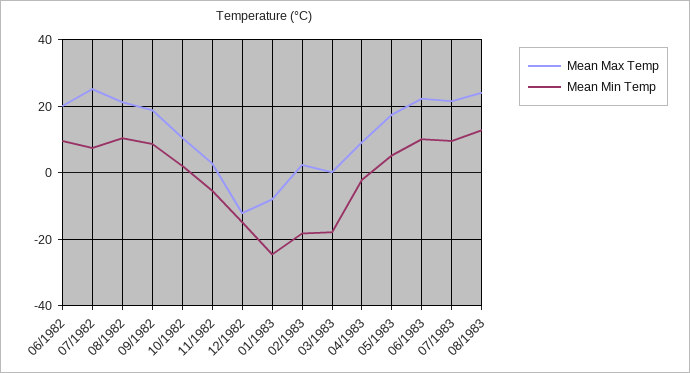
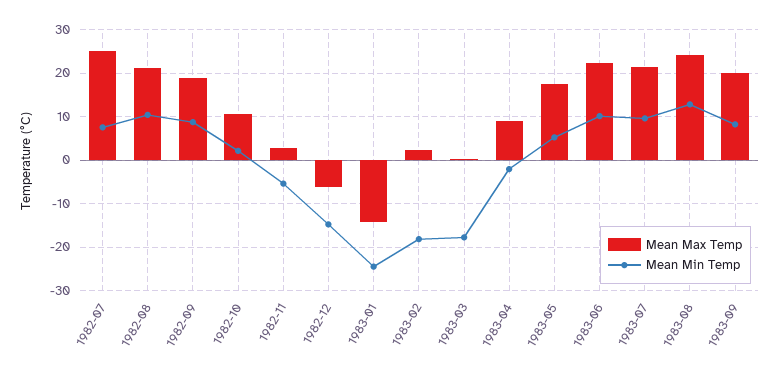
Mean Max Temp, 06/1982: 20 -> none
Mean Min Temp, 06/1982: 10 -> none
Mean Max Temp, 12/1982: -12 -> -6
Mean Max Temp, 01/1983: -8 -> -14
Mean Max Temp, 1983-09: none -> 20
Mean Min Temp, 1983-09: none -> 8

